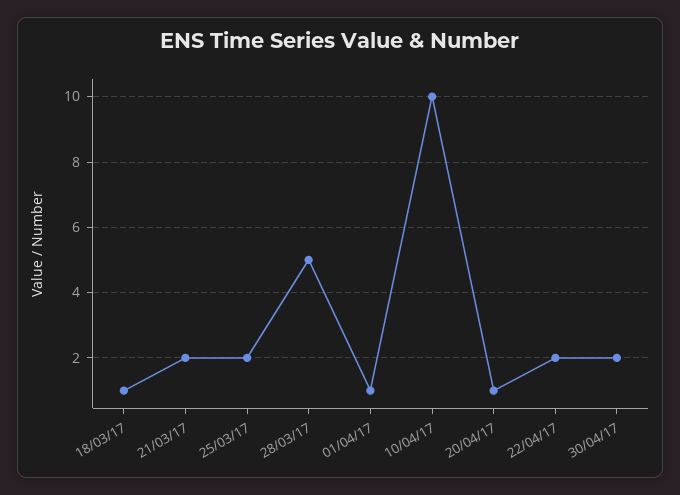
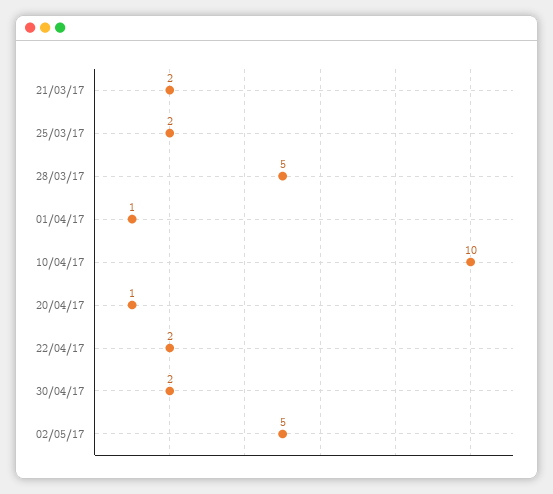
18/03/17: 1 -> none
02/05/17: none -> 5

